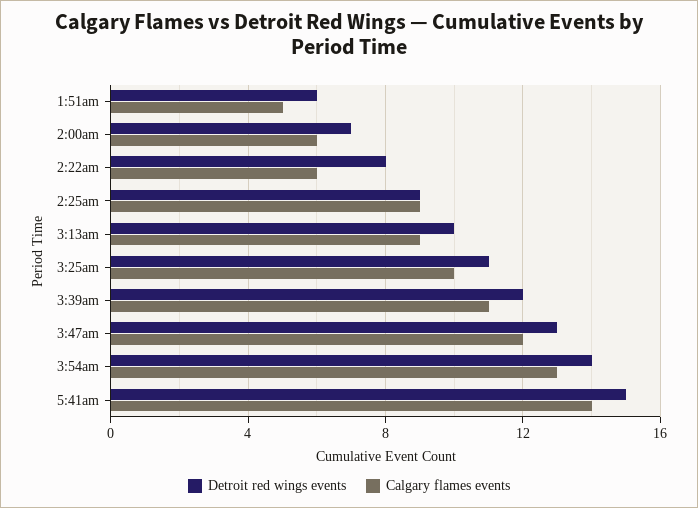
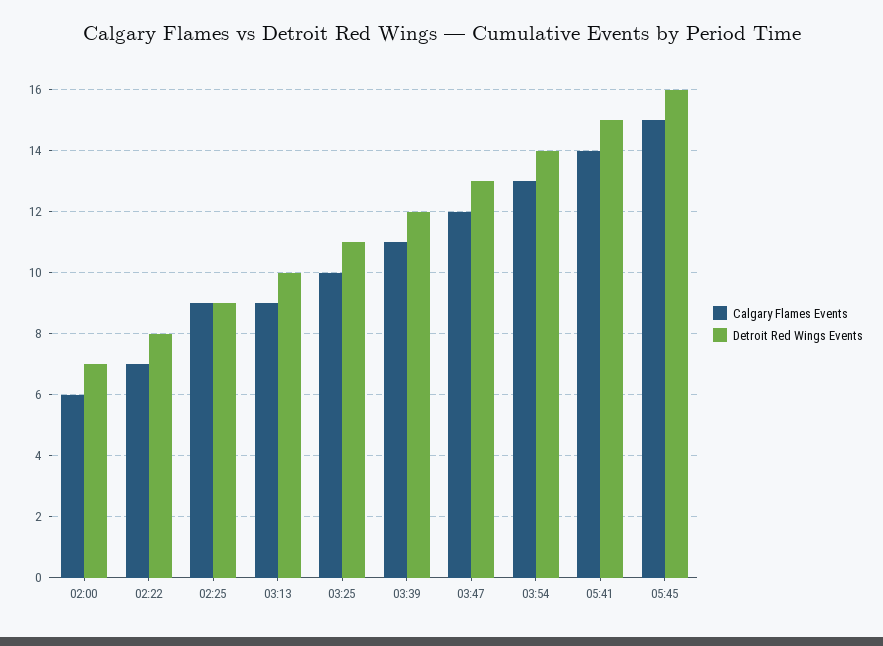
Detroit red wings events, 1:51am: 6 -> none
Calgary flames events, 1:51am: 5 -> none
Calgary flames events, 2:22am: 6 -> 7
Calgary flames events, 05:45: none -> 15
Detroit red wings events, 05:45: none -> 16

